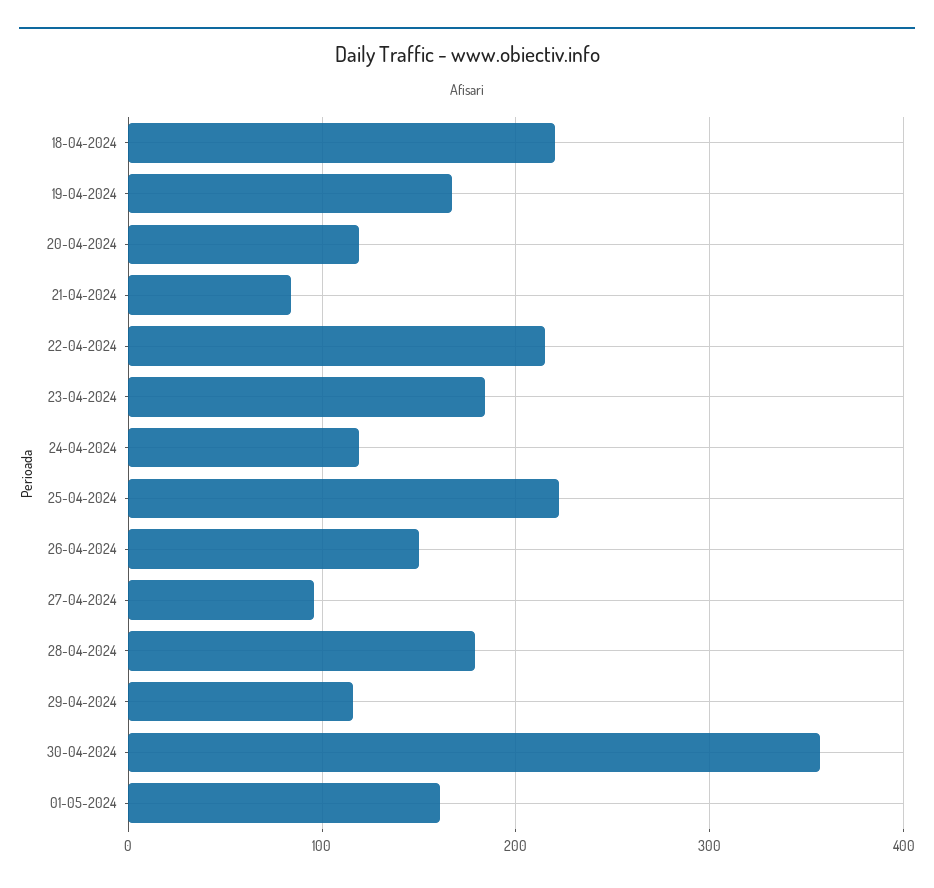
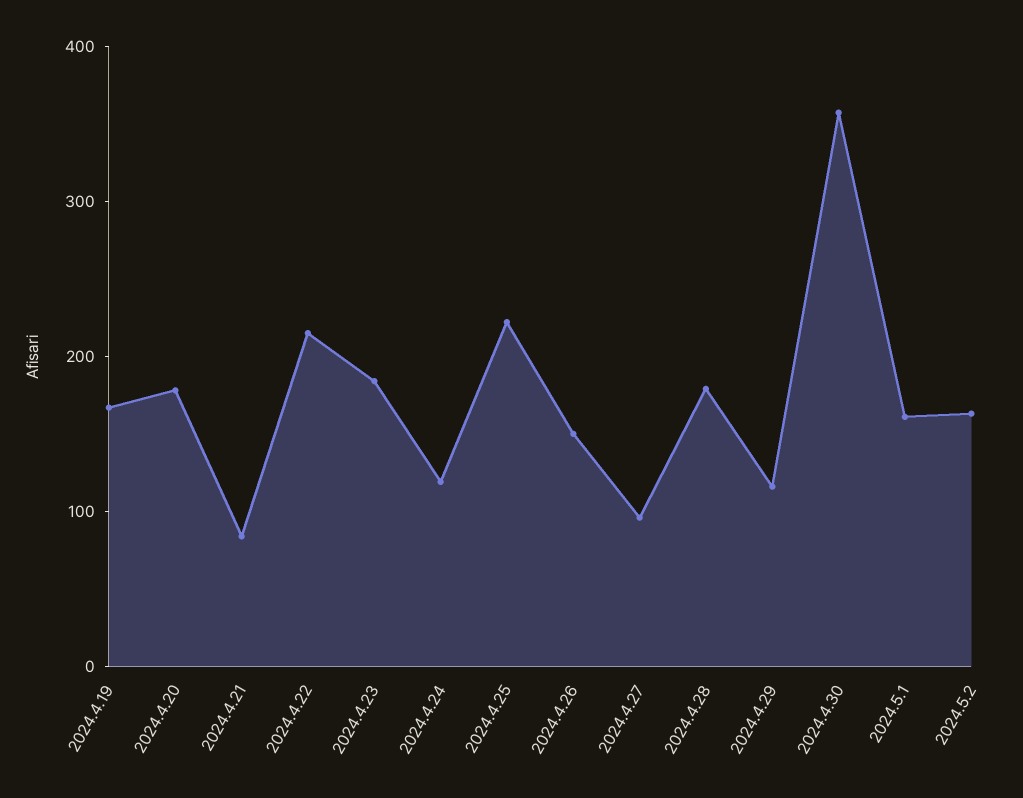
18-04-2024: 220 -> none
20-04-2024: 120 -> 180
2024.5.2: none -> 160

